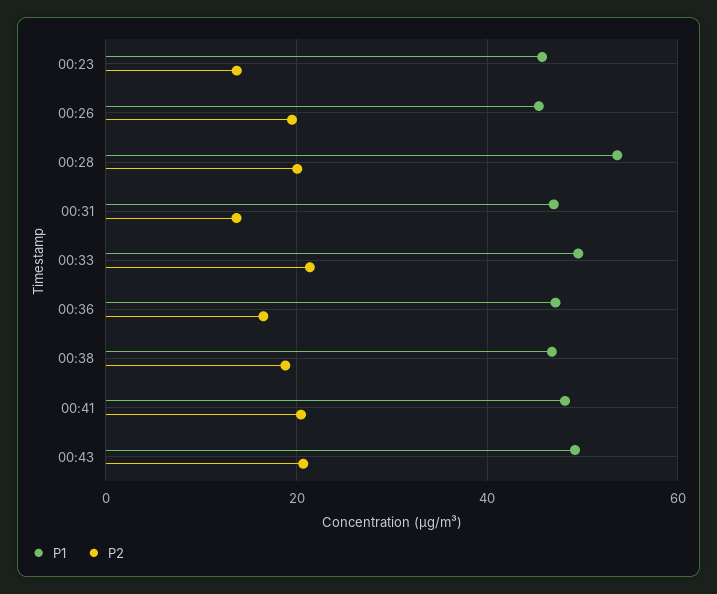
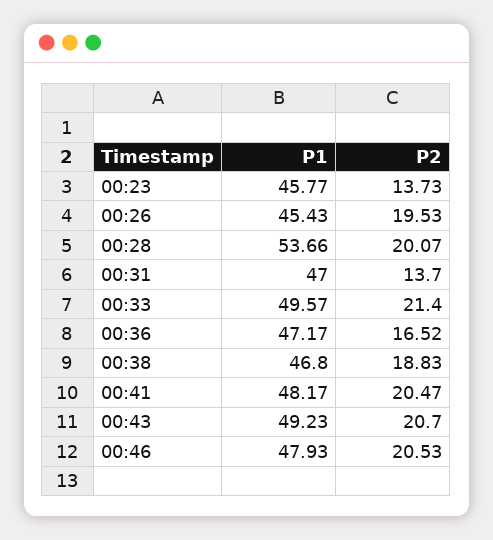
P1, 00:46: none -> 47.93
P2, 00:46: none -> 20.53

